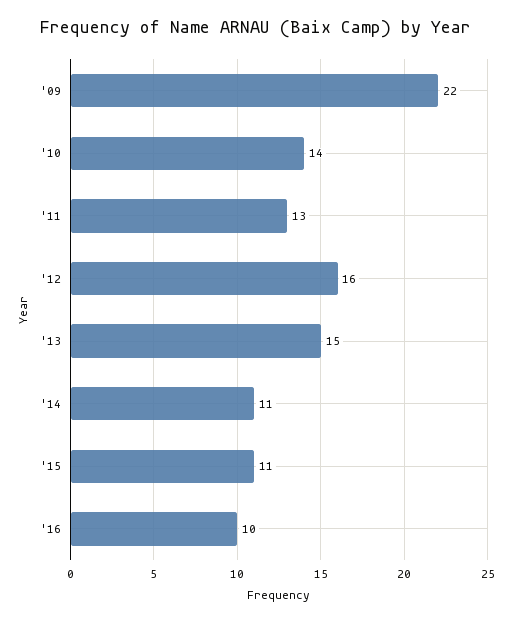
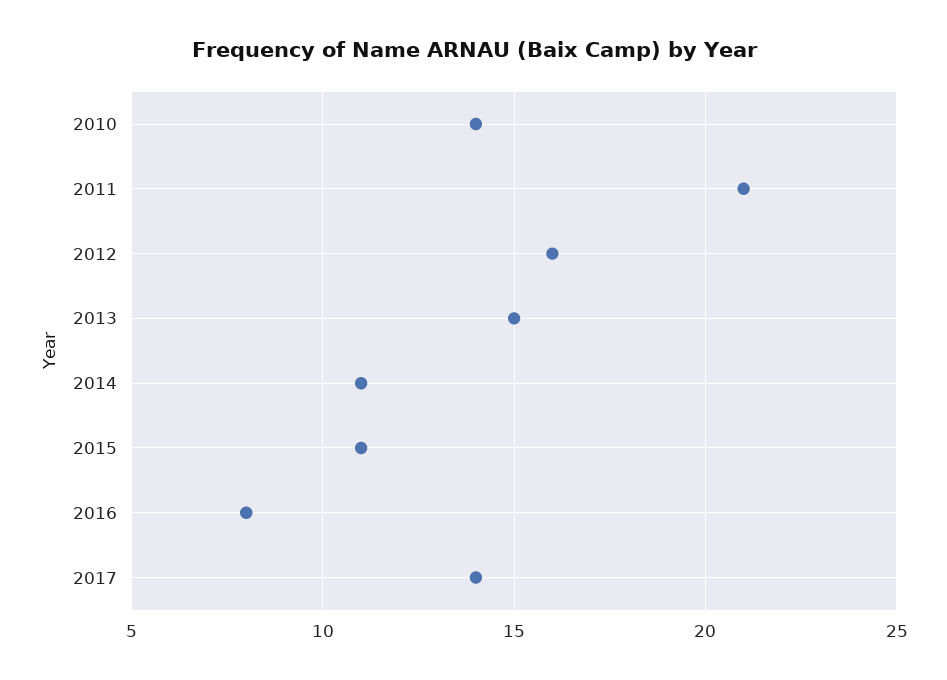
'09: 22 -> none
'11: 13 -> 21
'16: 10 -> 8
2017: none -> 14

